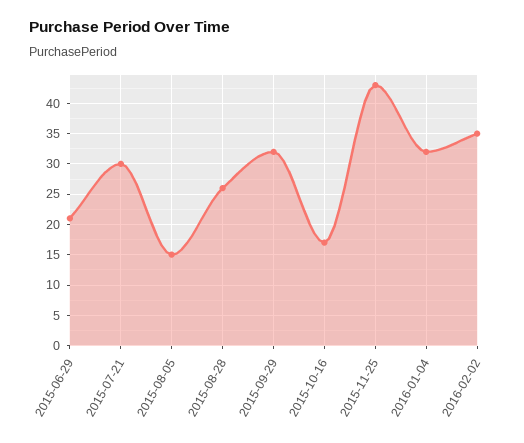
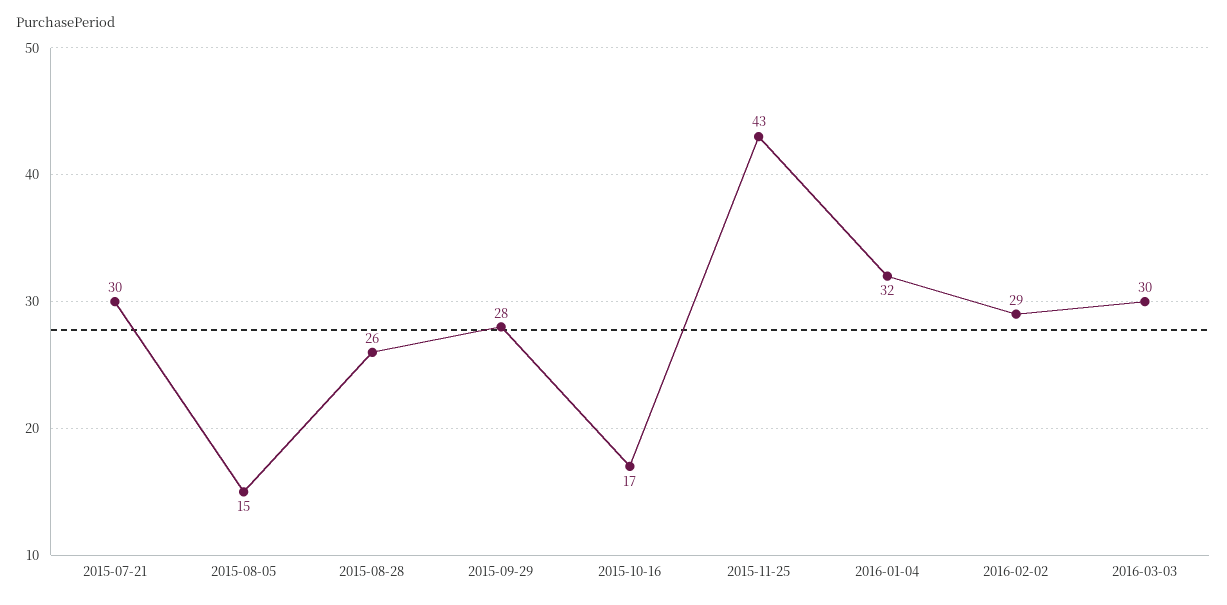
2015-06-29: 21 -> none
2015-09-29: 32 -> 28
2016-02-02: 35 -> 29
2016-03-03: none -> 30

